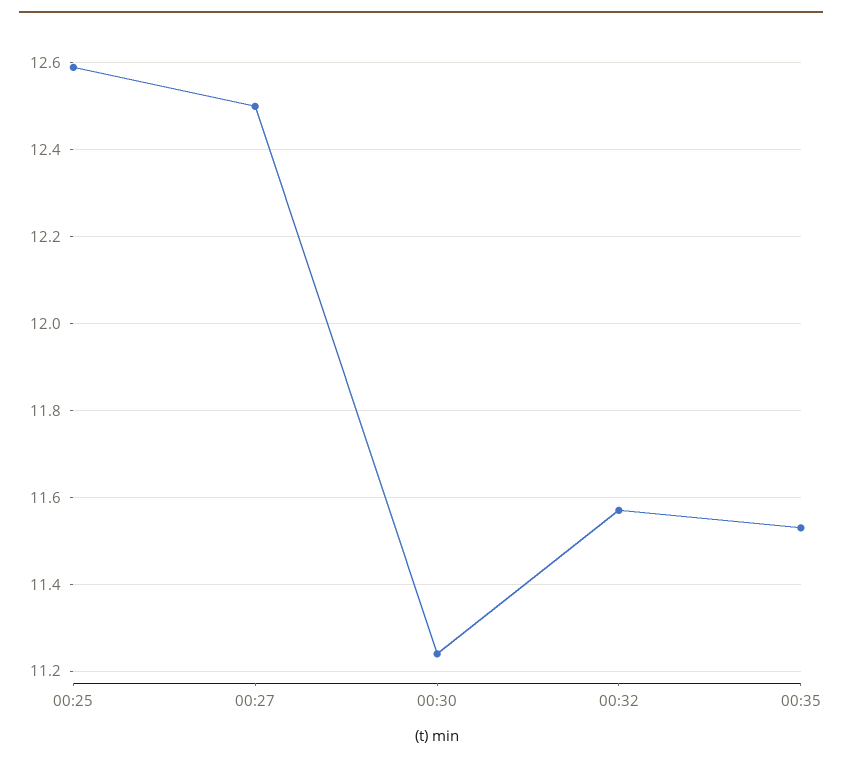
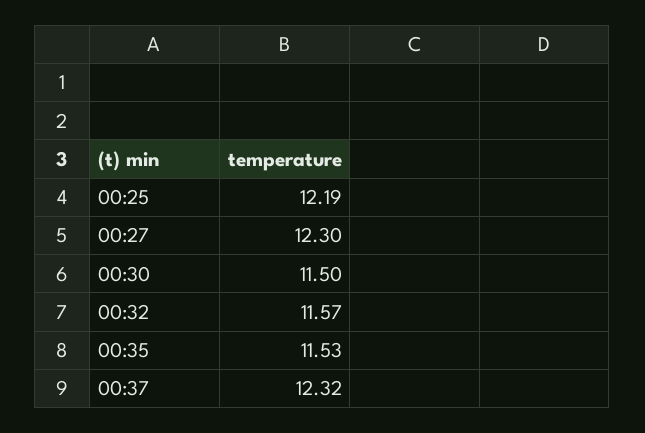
00:25: 12.6 -> 12.19
00:27: 12.5 -> 12.3
00:30: 11.25 -> 11.5
00:37: none -> 12.32

